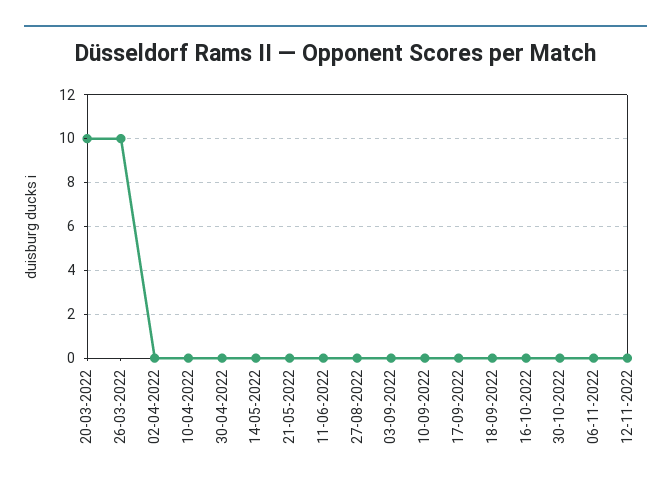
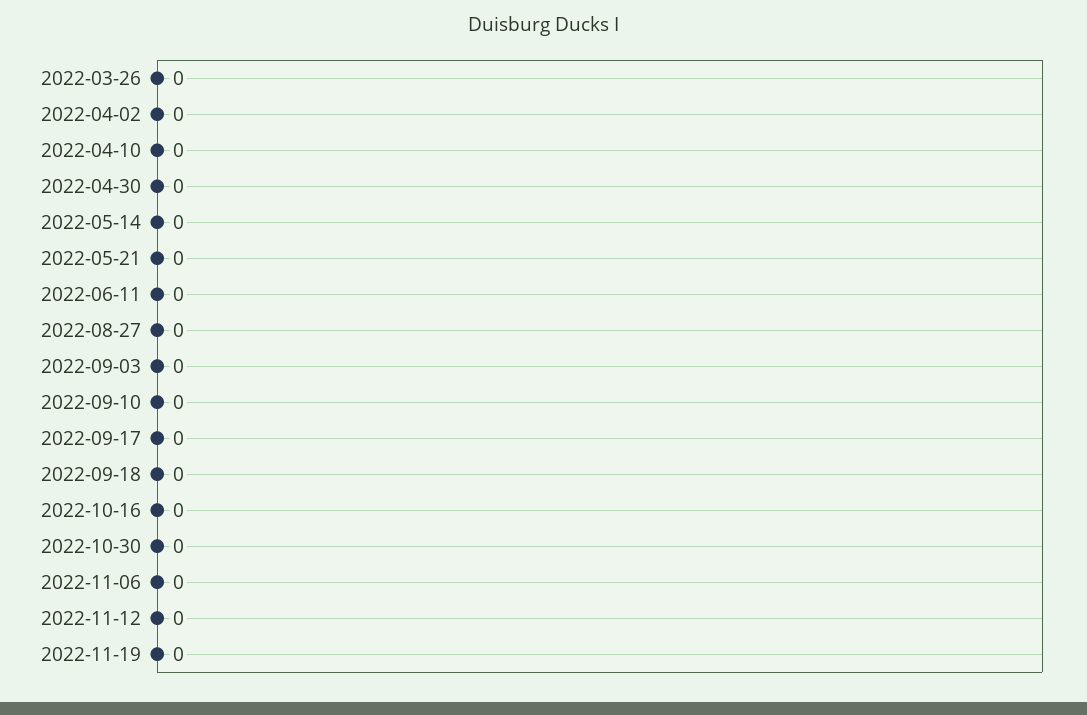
20-03-2022: 10 -> none
26-03-2022: 10 -> 0
2022-11-19: none -> 0

